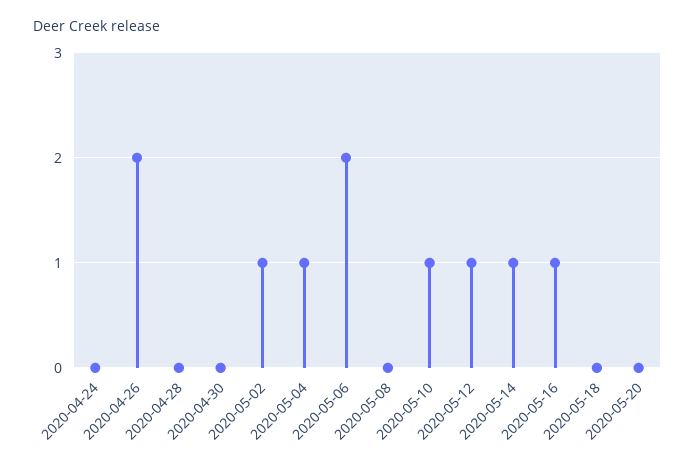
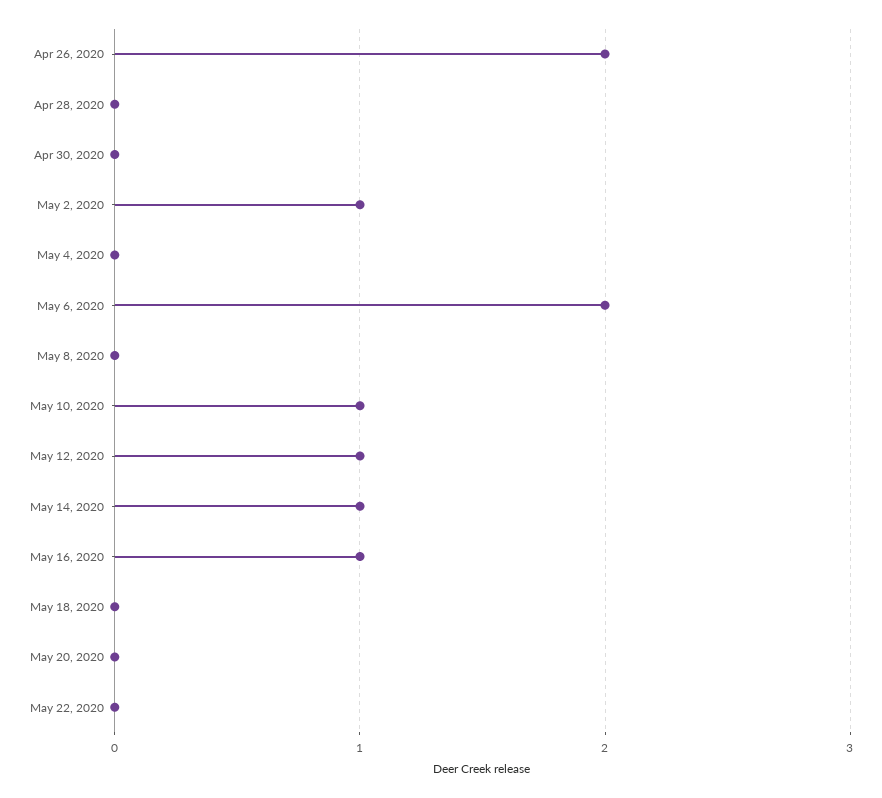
2020-04-24: 0 -> none
2020-05-04: 1 -> 0
May 22, 2020: none -> 0

